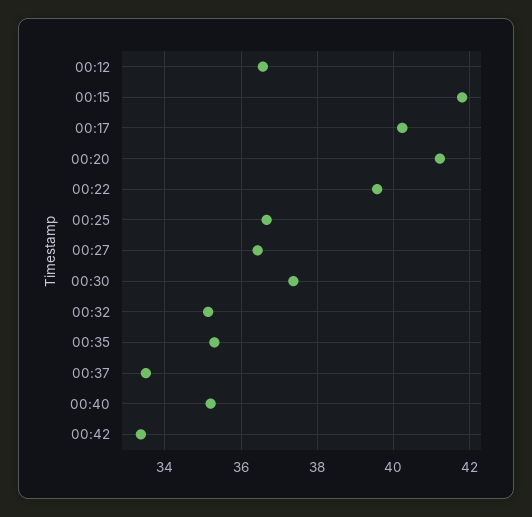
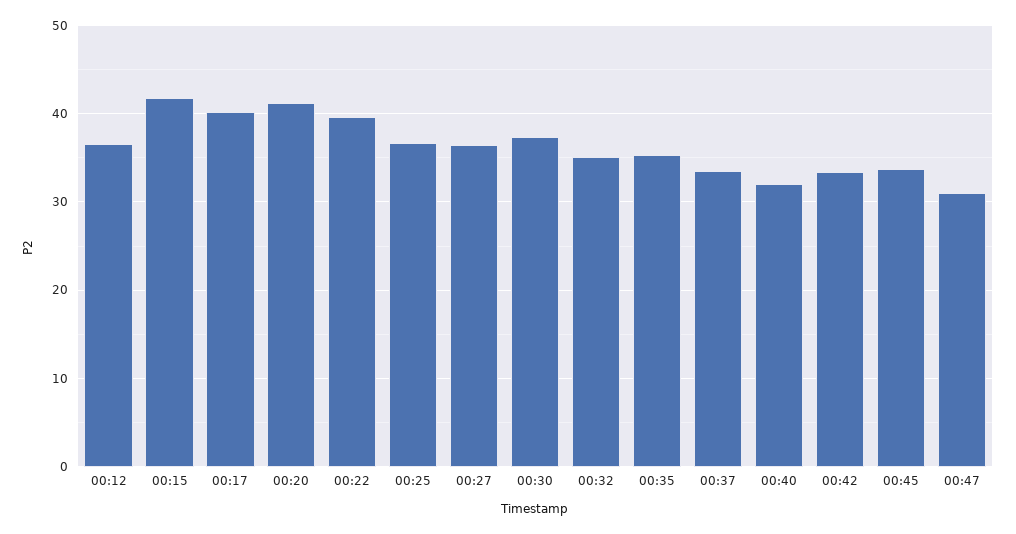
00:40: 35.2 -> 32
00:45: none -> 34
00:47: none -> 31

